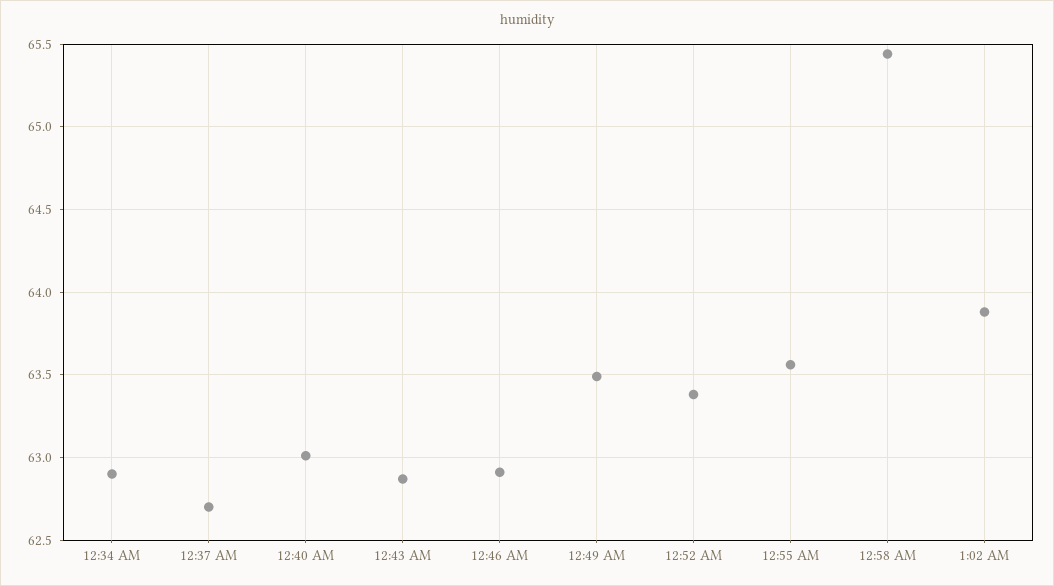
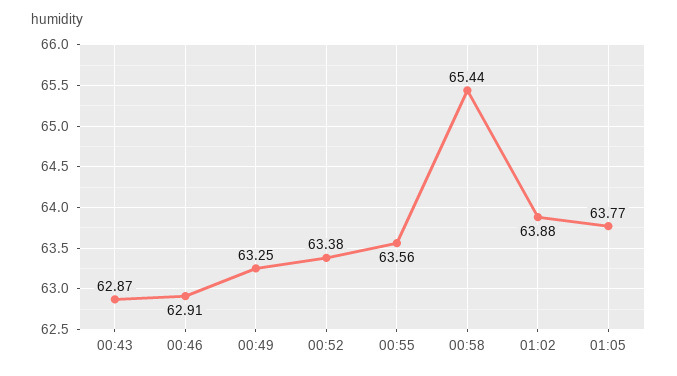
12:34 AM: 62.9 -> none
12:37 AM: 62.7 -> none
12:40 AM: 63 -> none
12:49 AM: 63.5 -> 63.25
01:05: none -> 63.77

